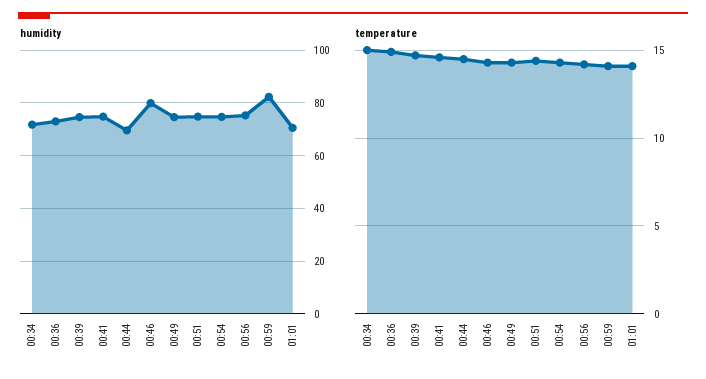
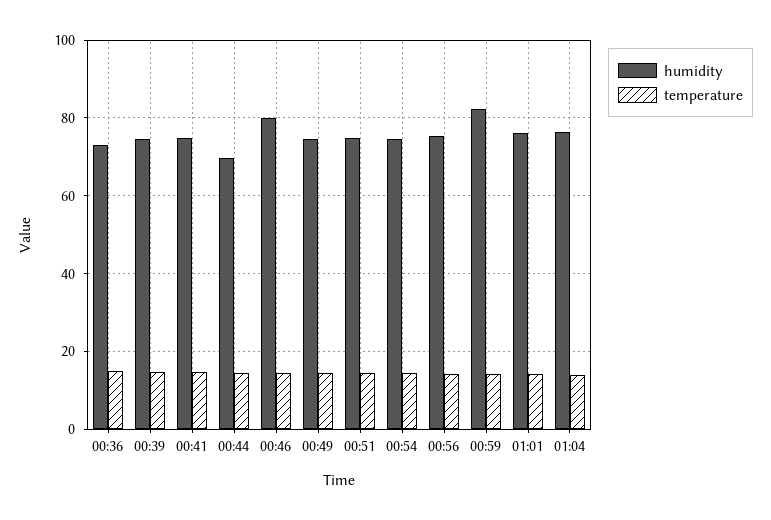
humidity, 00:34: 72.5 -> none
humidity, 01:01: 70 -> 76
temperature, 00:34: 15 -> none
humidity, 01:04: none -> 76
temperature, 01:04: none -> 14

